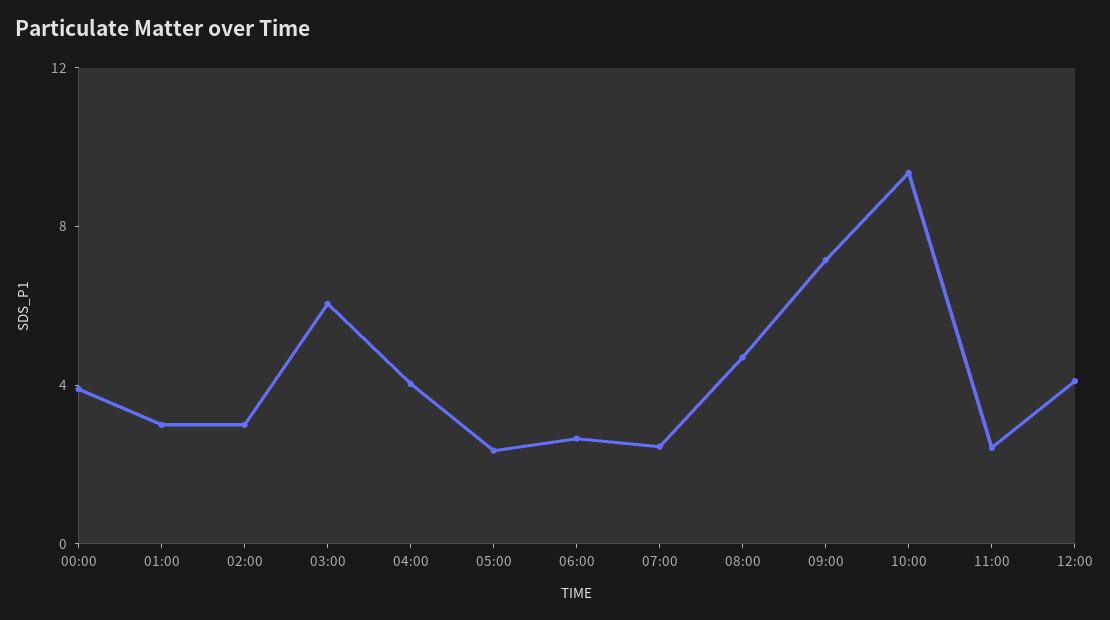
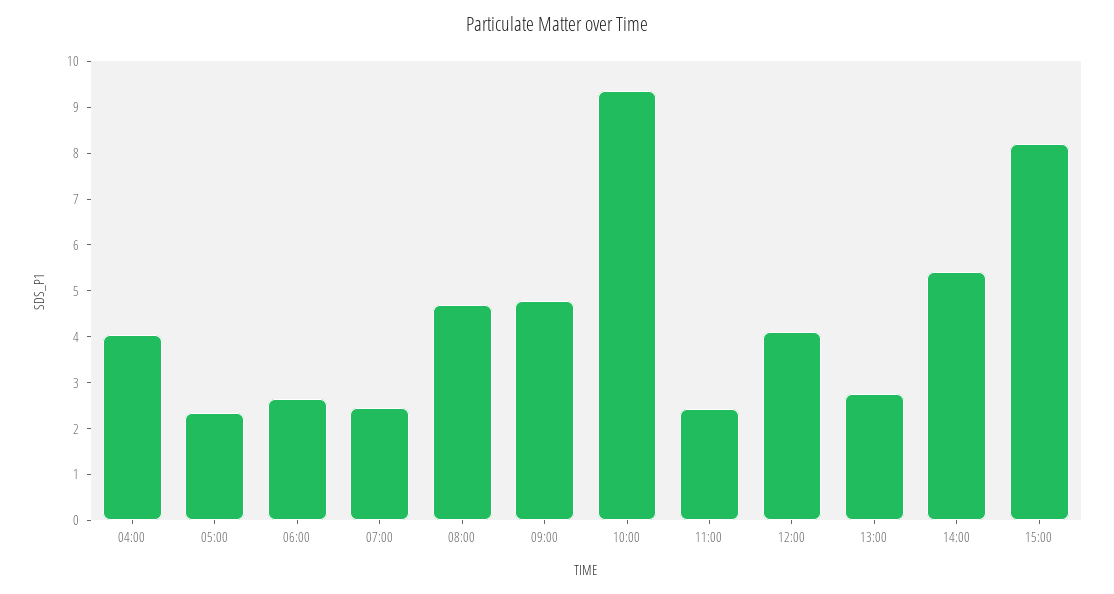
00:00: 4 -> none
01:00: 3 -> none
02:00: 3 -> none
03:00: 6 -> none
09:00: 7 -> 4.8
13:00: none -> 2.8
14:00: none -> 5.4
15:00: none -> 8.2

